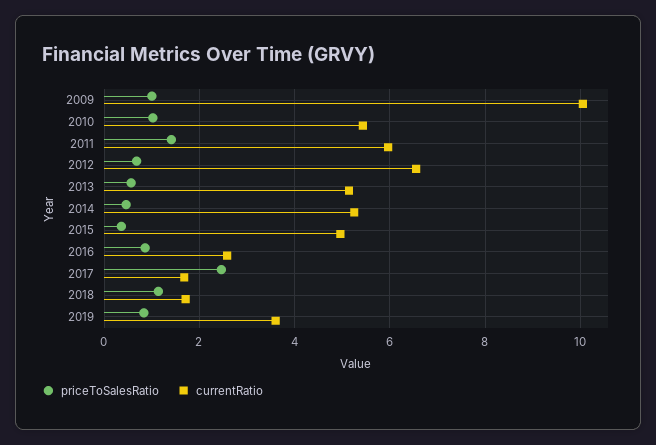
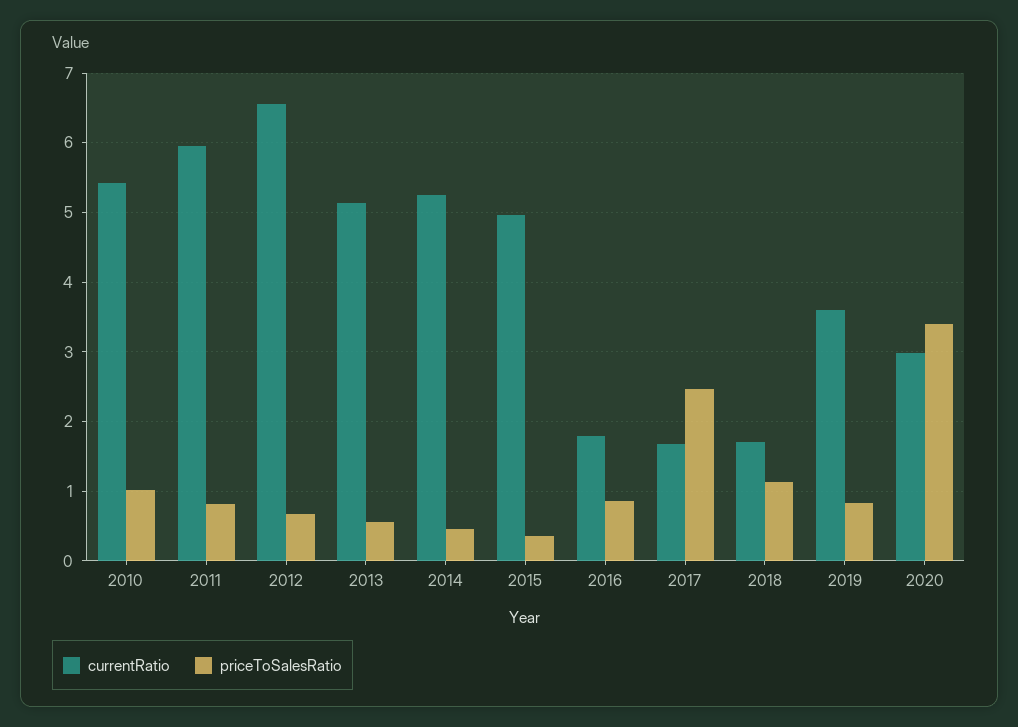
priceToSalesRatio, 2009: 1 -> none
currentRatio, 2009: 10 -> none
priceToSalesRatio, 2011: 1.4 -> 0.8
currentRatio, 2016: 2.6 -> 1.8
currentRatio, 2020: none -> 3
priceToSalesRatio, 2020: none -> 3.4

